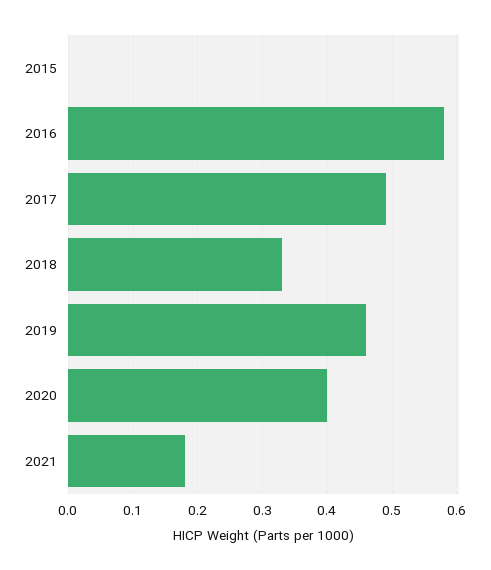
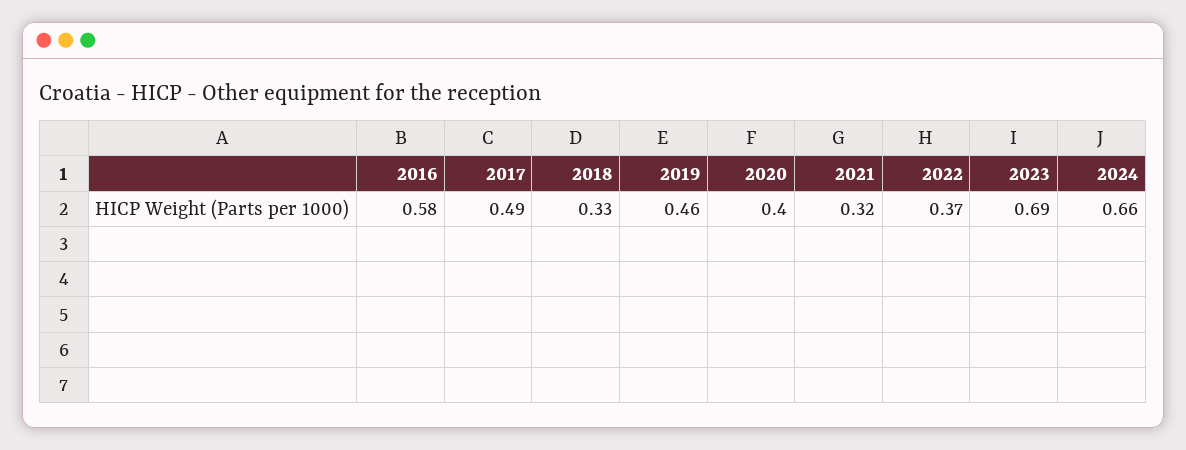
2015: 0 -> none
2021: 0.18 -> 0.32
2022: none -> 0.37
2023: none -> 0.69
2024: none -> 0.66

